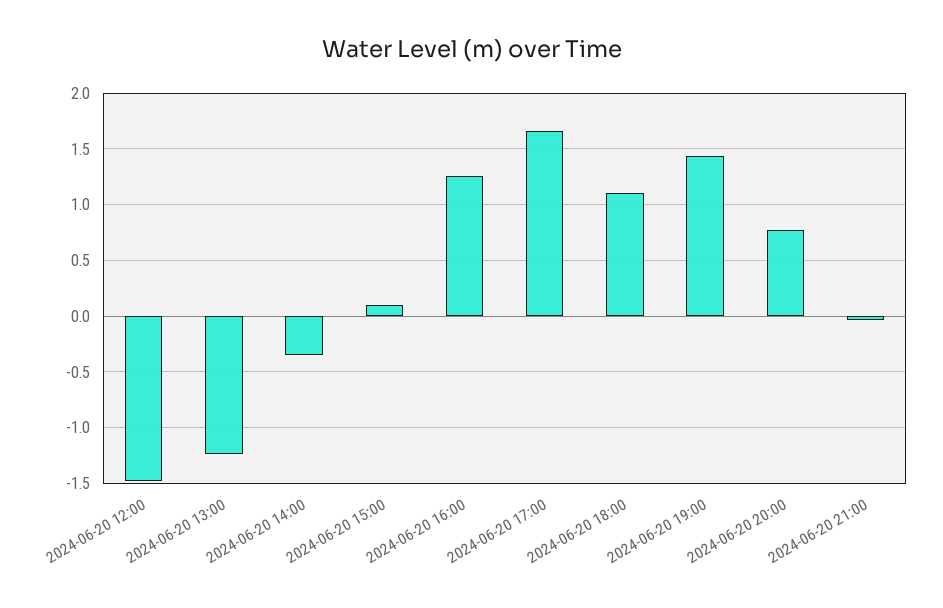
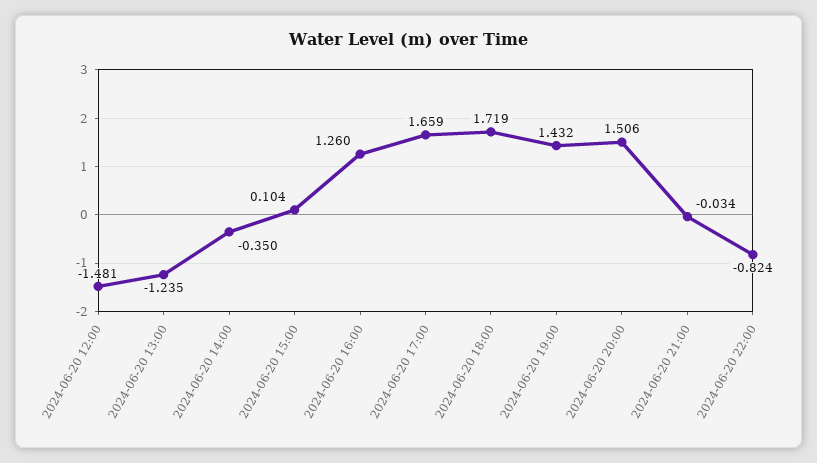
2024-06-20 18:00: 1.1 -> 1.719
2024-06-20 20:00: 0.8 -> 1.506
2024-06-20 22:00: none -> -0.824

